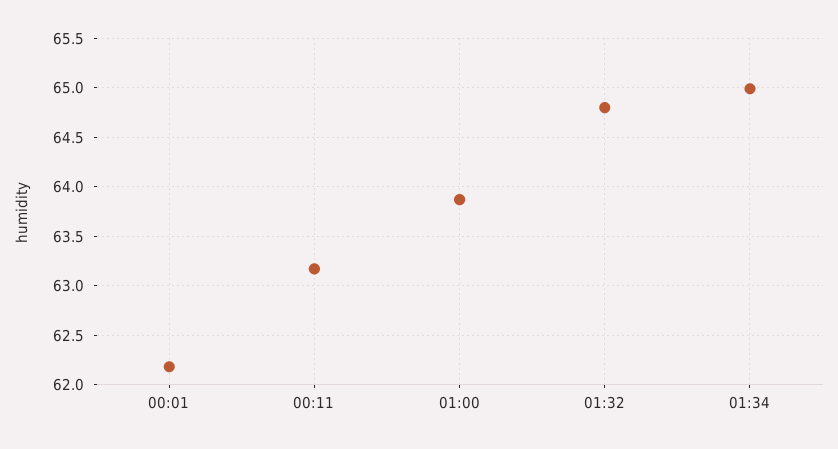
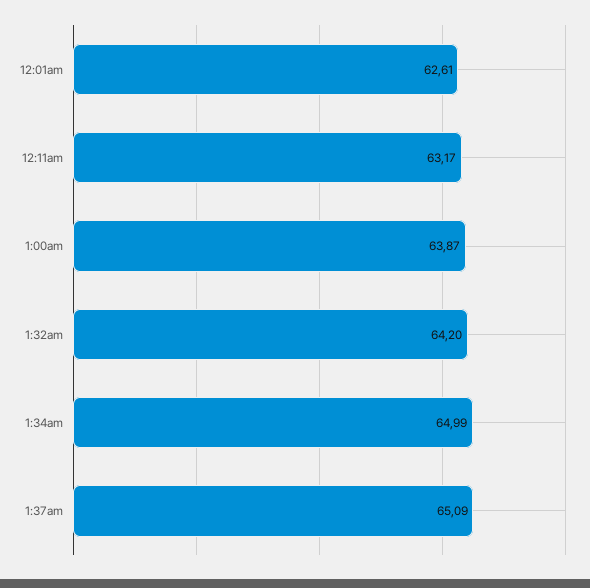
00:01: 62.2 -> 62.61
01:32: 64.8 -> 64.2
1:37am: none -> 65.09

